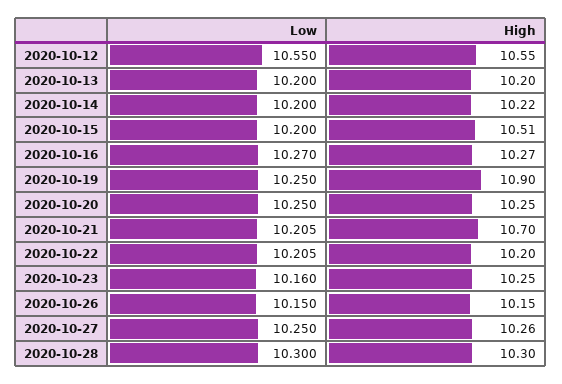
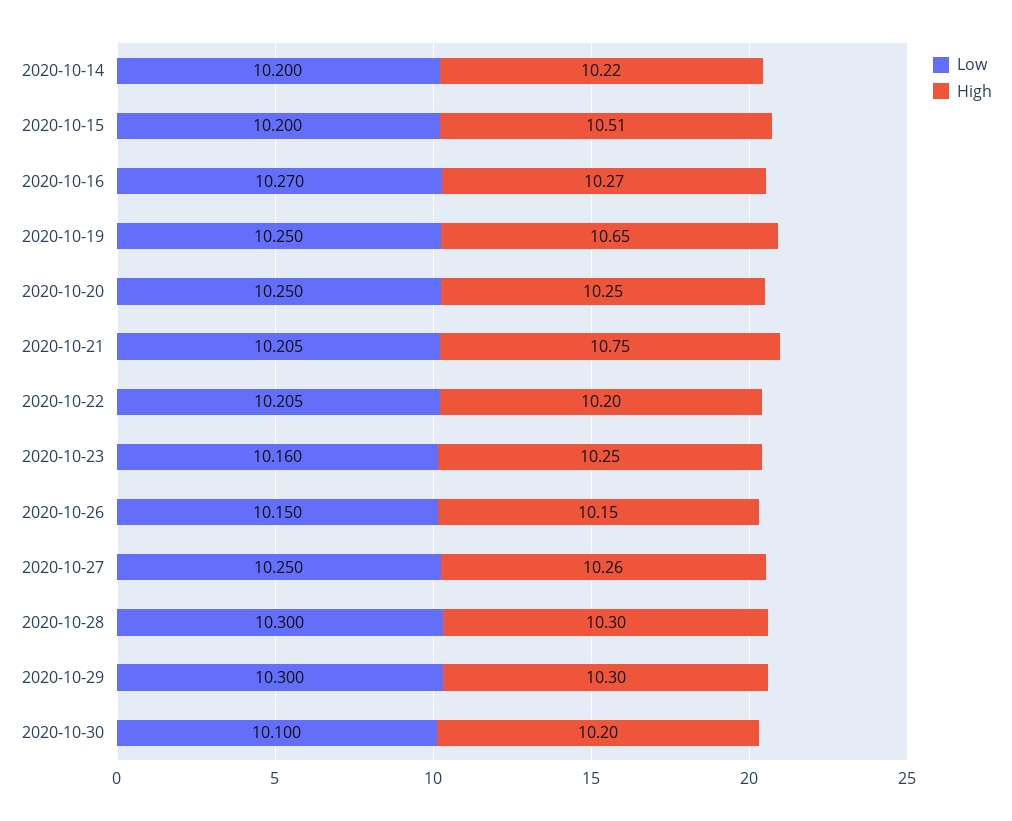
Low, 2020-10-12: 10.55 -> none
High, 2020-10-12: 10.55 -> none
Low, 2020-10-13: 10.2 -> none
High, 2020-10-13: 10.2 -> none
High, 2020-10-19: 10.9 -> 10.65
High, 2020-10-21: 10.7 -> 10.75
Low, 2020-10-29: none -> 10.3
High, 2020-10-29: none -> 10.3
Low, 2020-10-30: none -> 10.1
High, 2020-10-30: none -> 10.2

